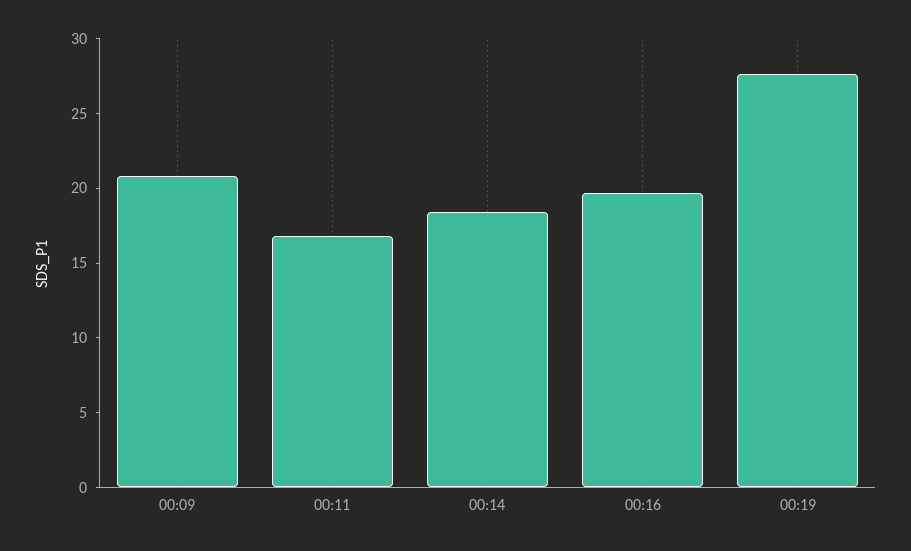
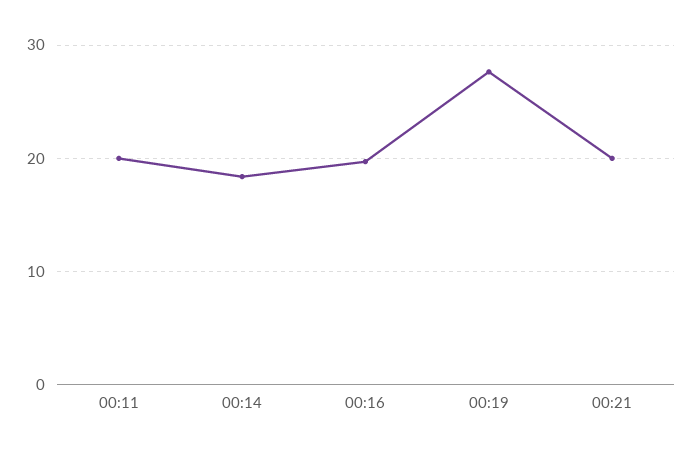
00:09: 21 -> none
00:11: 17 -> 20
00:21: none -> 20

